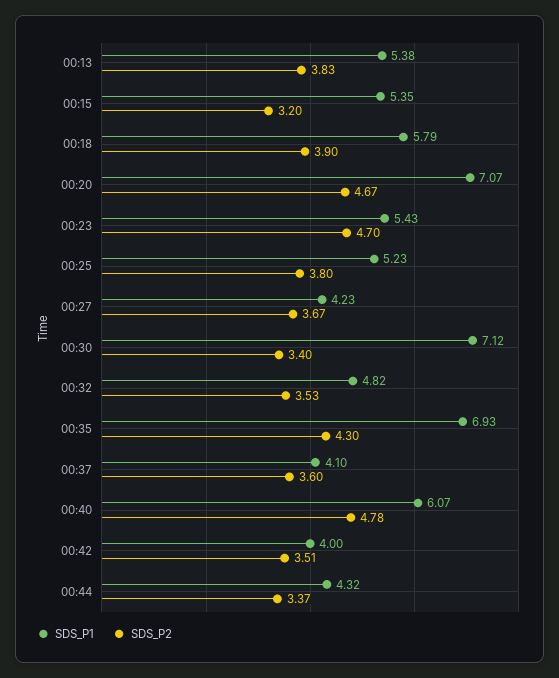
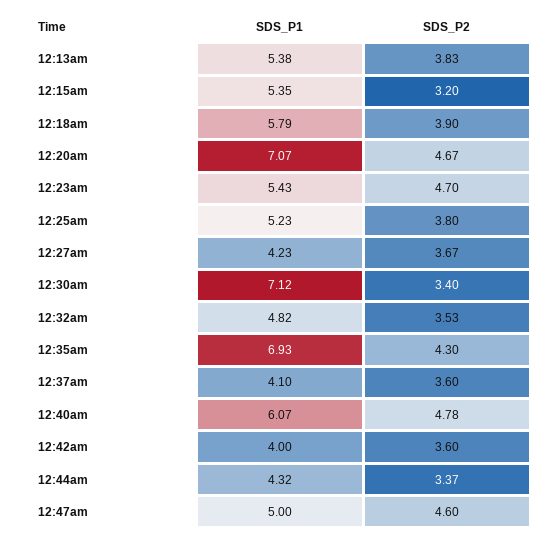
SDS_P2, 00:42: 3.51 -> 3.6
SDS_P1, 12:47am: none -> 5
SDS_P2, 12:47am: none -> 4.6

